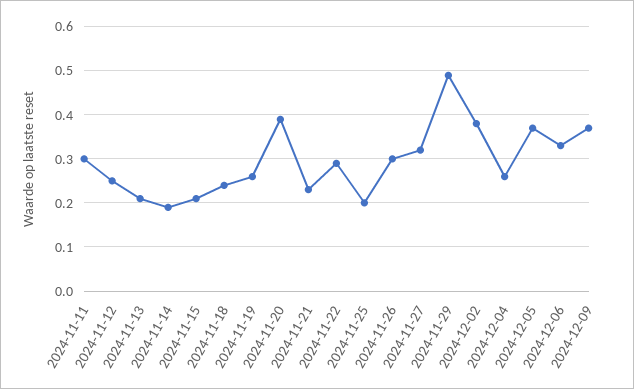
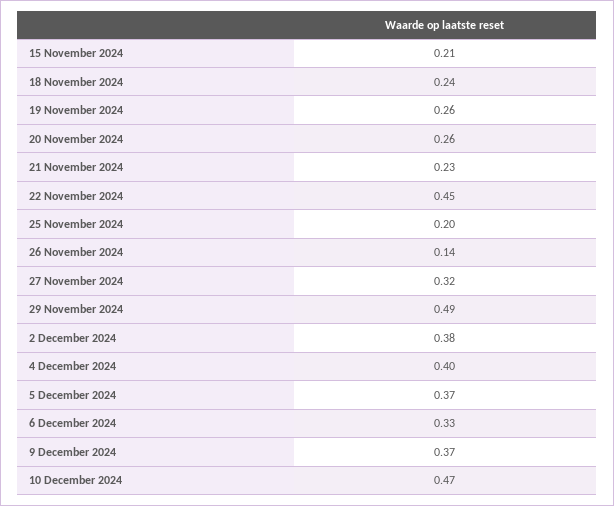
2024-11-11: 0.3 -> none
2024-11-12: 0.25 -> none
2024-11-13: 0.2 -> none
2024-11-14: 0.2 -> none
2024-11-20: 0.4 -> 0.26
2024-11-22: 0.3 -> 0.45
2024-11-26: 0.3 -> 0.14
2024-12-04: 0.25 -> 0.4
10 December 2024: none -> 0.47

